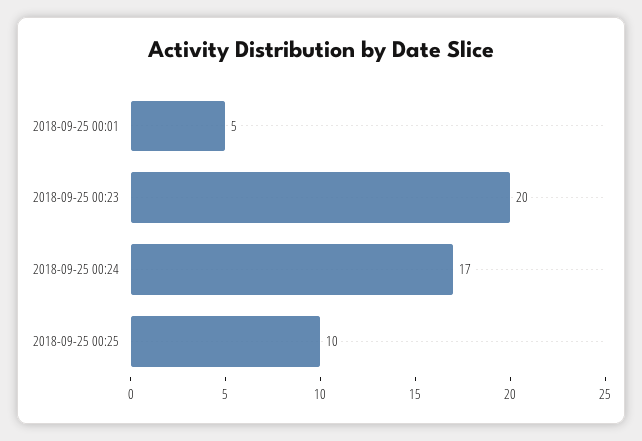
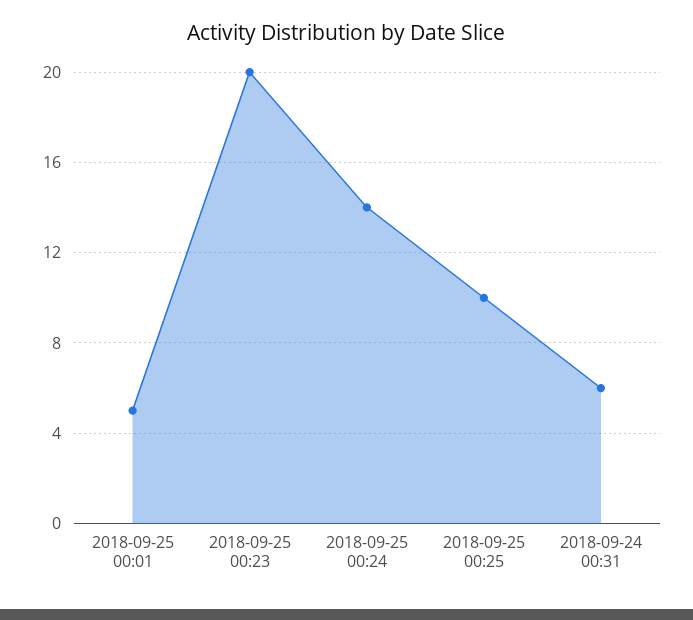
2018-09-25 00:24: 17 -> 14
2018-09-24 00:31: none -> 6

